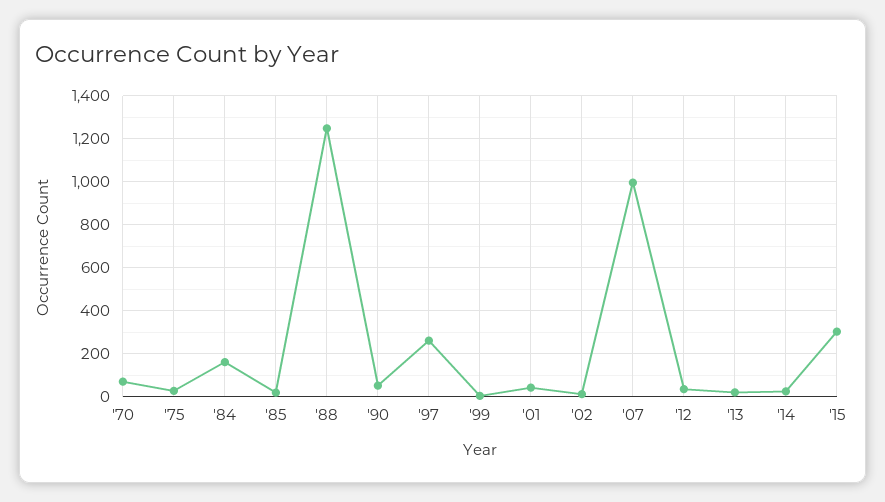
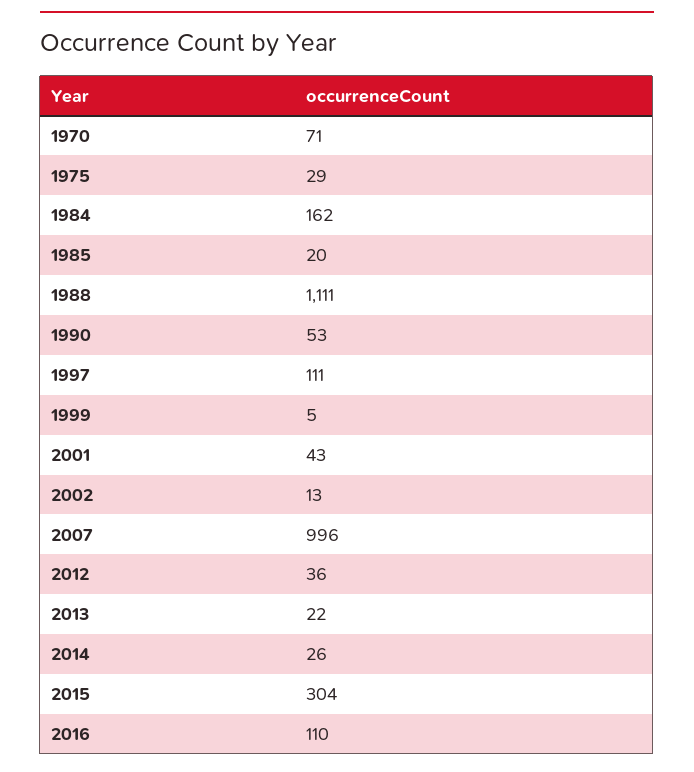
'88: 1250 -> 1111
'97: 250 -> 111
2016: none -> 110

